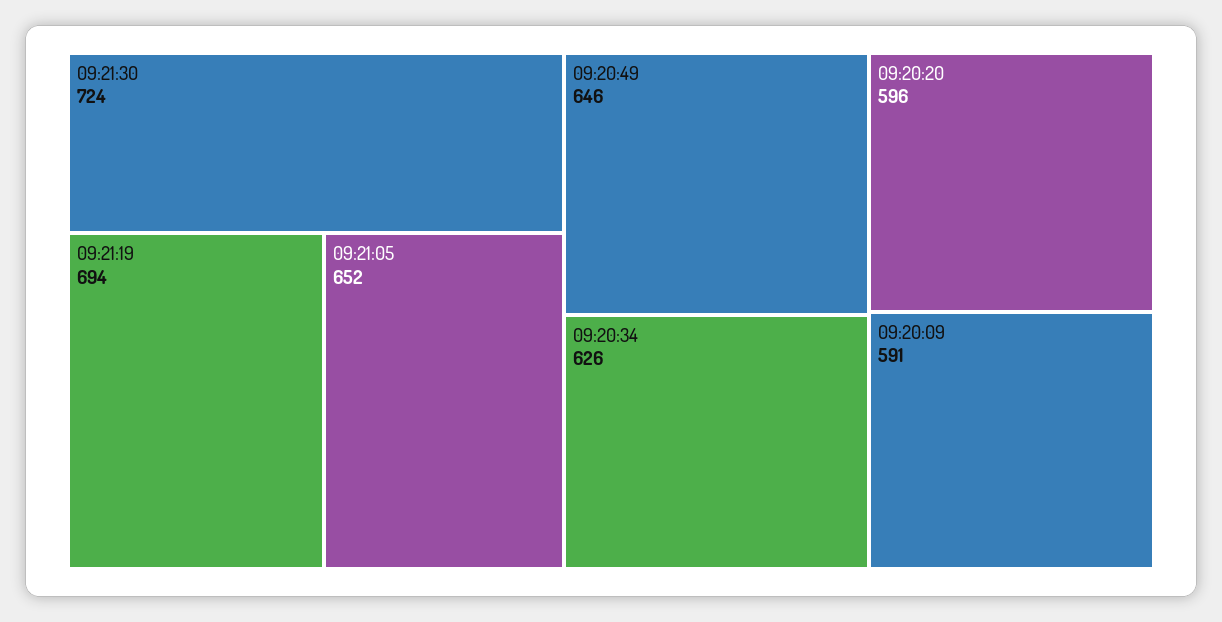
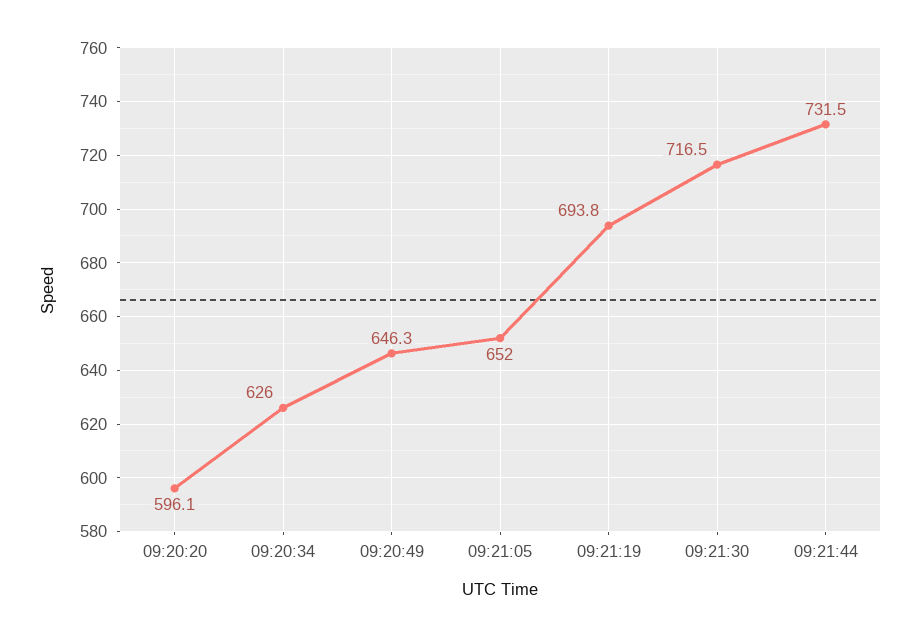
09:21:30: 724 -> 716.5
09:20:09: 591 -> none
09:21:44: none -> 731.5

